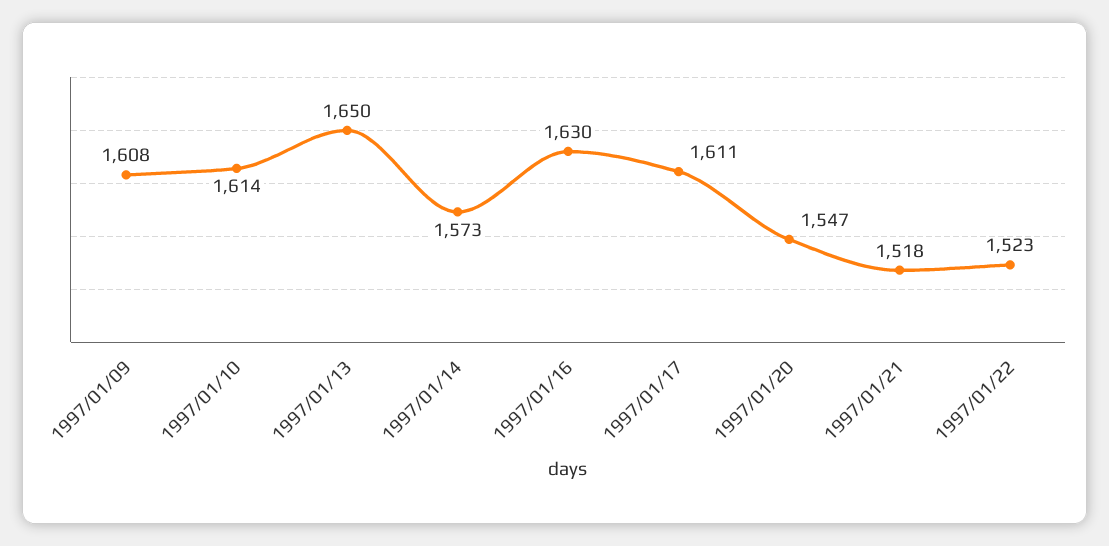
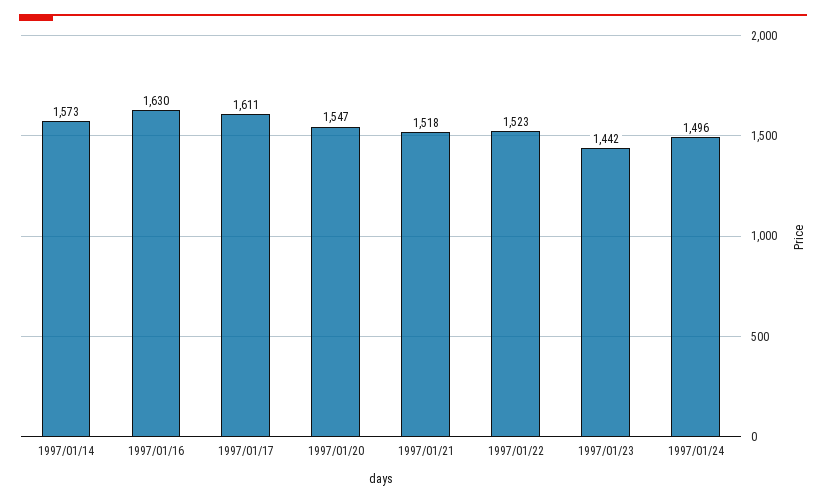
1997/01/09: 1608 -> none
1997/01/10: 1614 -> none
1997/01/13: 1650 -> none
1997/01/23: none -> 1442
1997/01/24: none -> 1496

